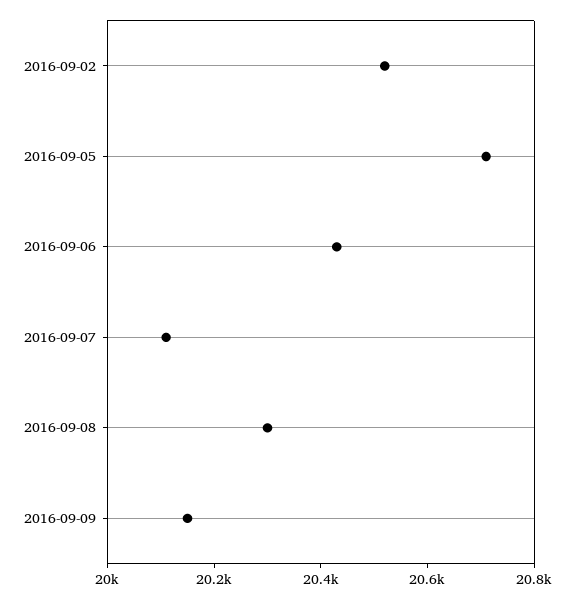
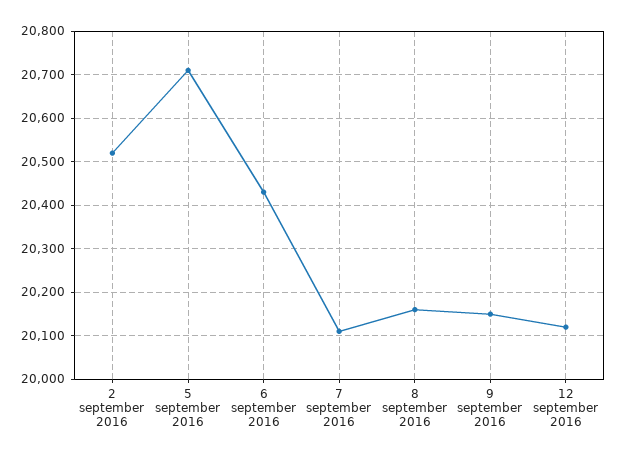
2016-09-08: 20300 -> 20160
12 september 2016: none -> 20120

